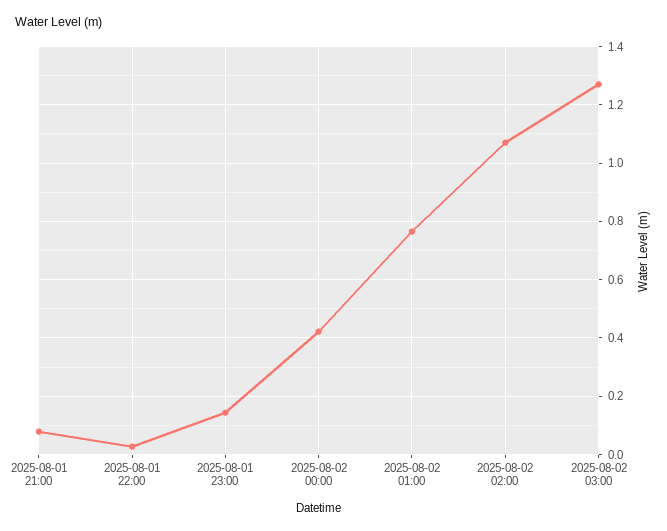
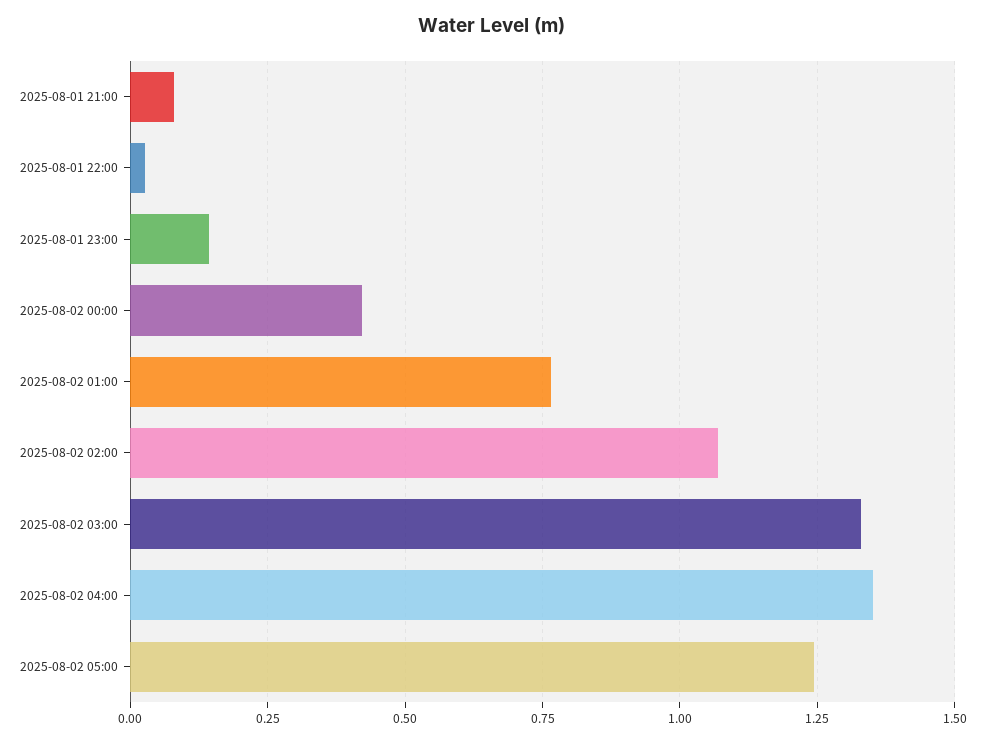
2025-08-02 03:00: 1.275 -> 1.325
2025-08-02 04:00: none -> 1.35
2025-08-02 05:00: none -> 1.25

